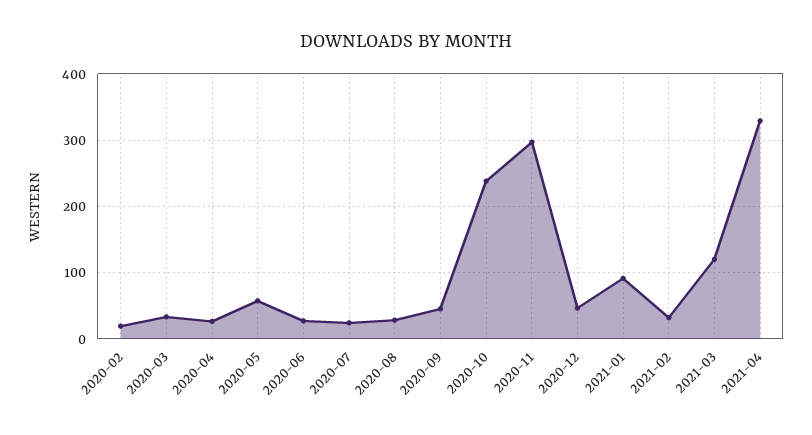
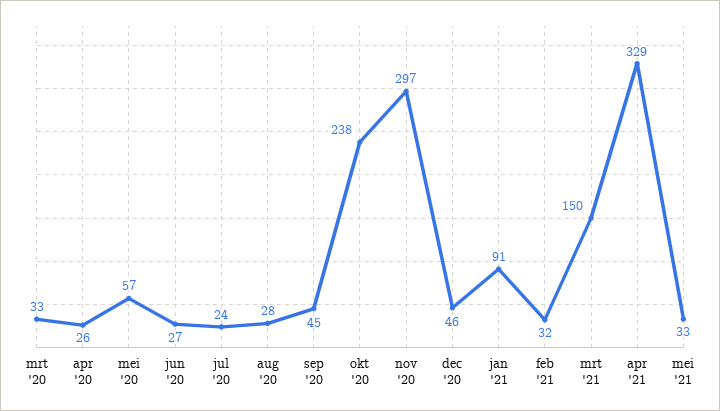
2020-02: 20 -> none
2021-03: 120 -> 150
mei '21: none -> 33

